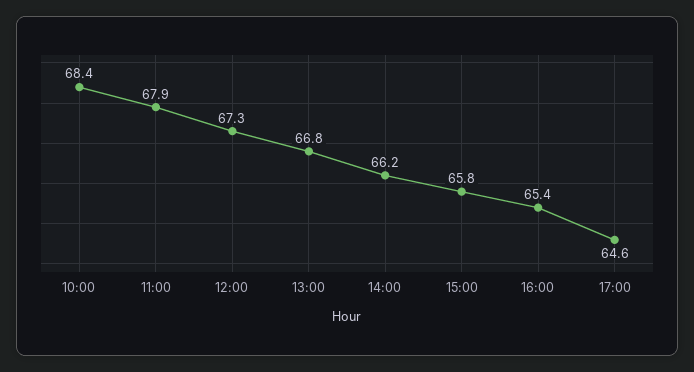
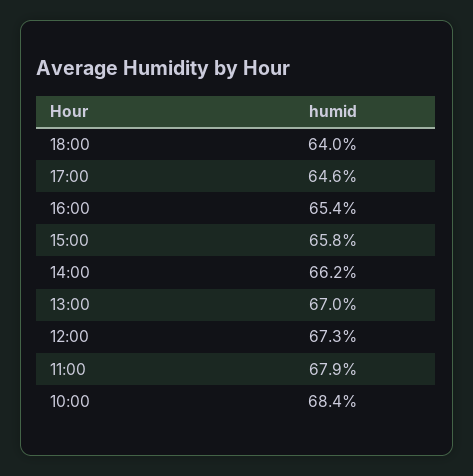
13:00: 66.8 -> 67
18:00: none -> 64

